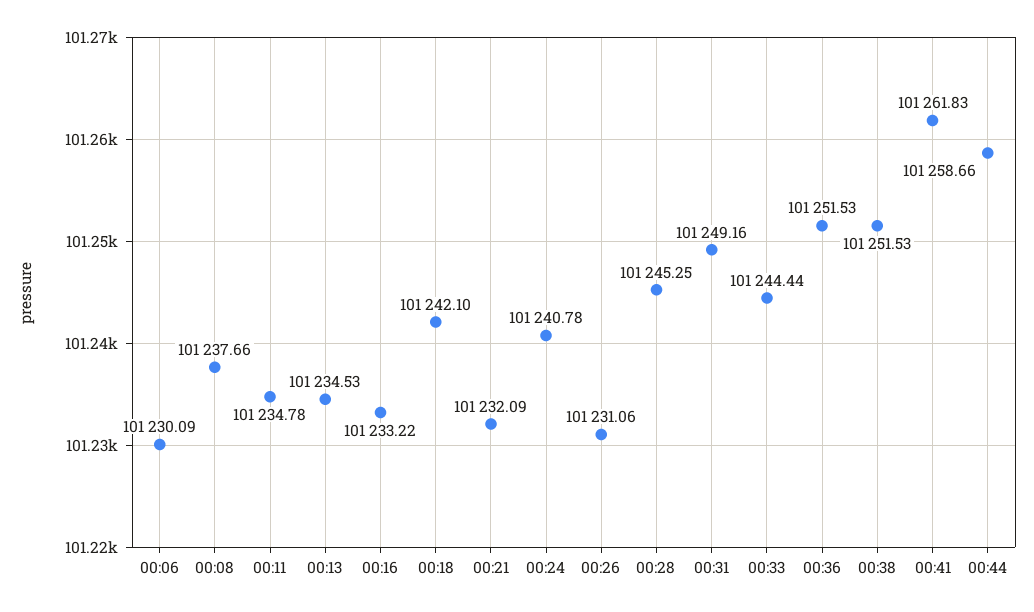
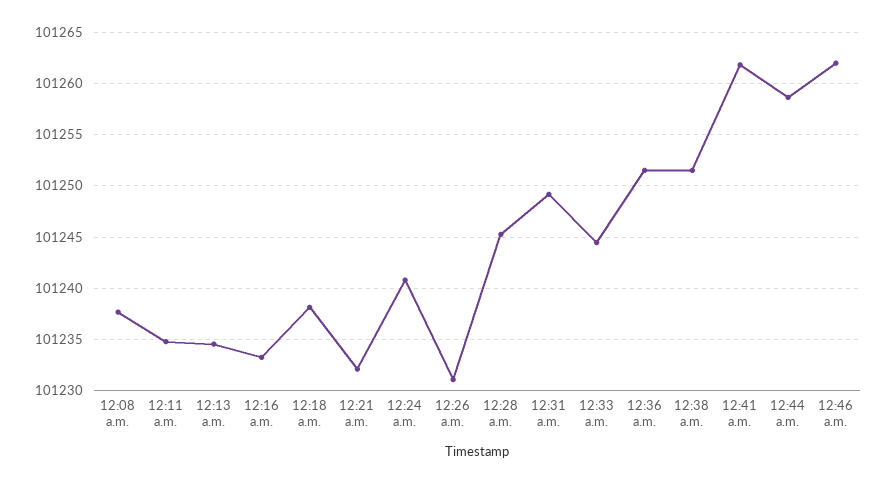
00:06: 101230.09 -> none
00:18: 101242.1 -> 101238
12:46 a.m.: none -> 101262

